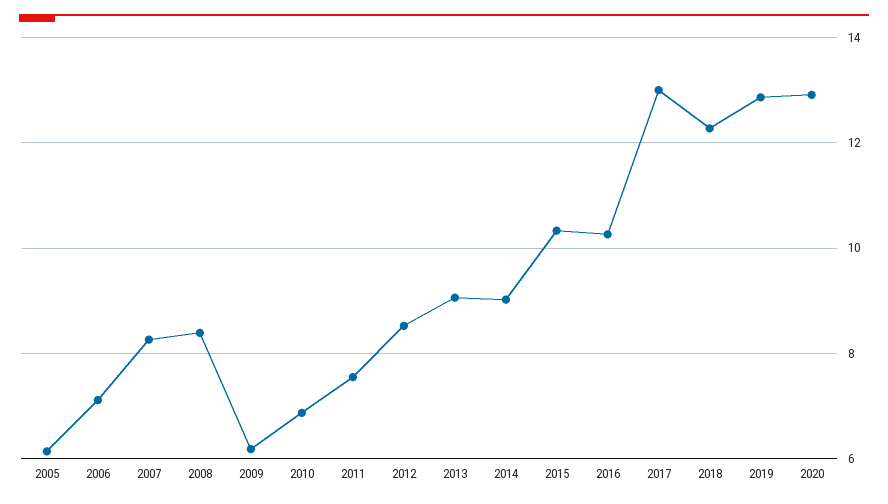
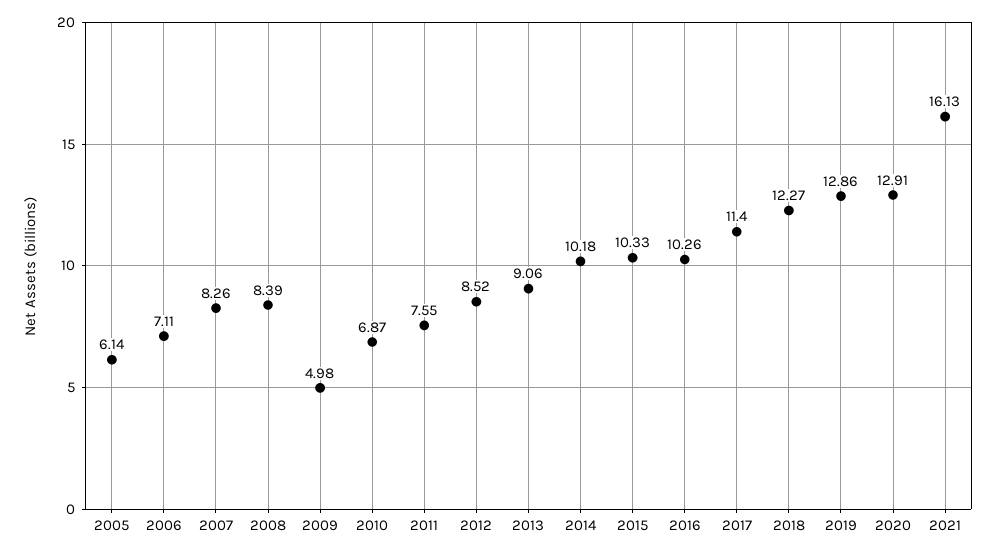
2009: 6.2 -> 4.98
2014: 9 -> 10.18
2017: 13 -> 11.4
2021: none -> 16.13

